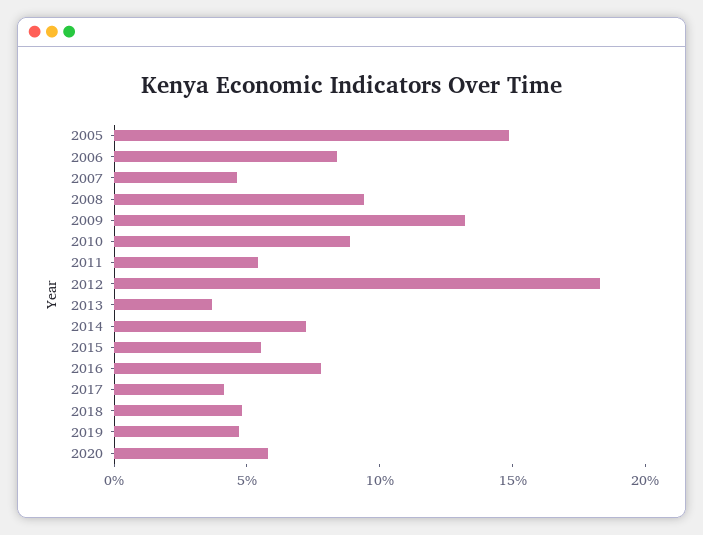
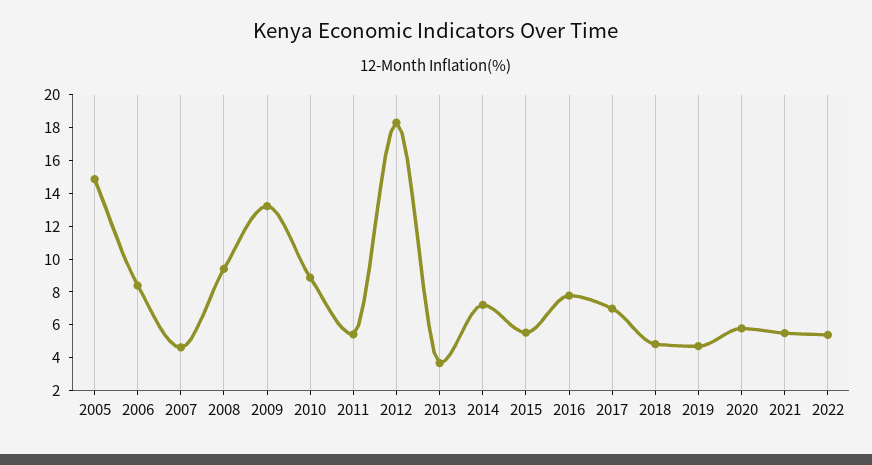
2017: 4 -> 7
2021: none -> 5.5
2022: none -> 5.5

